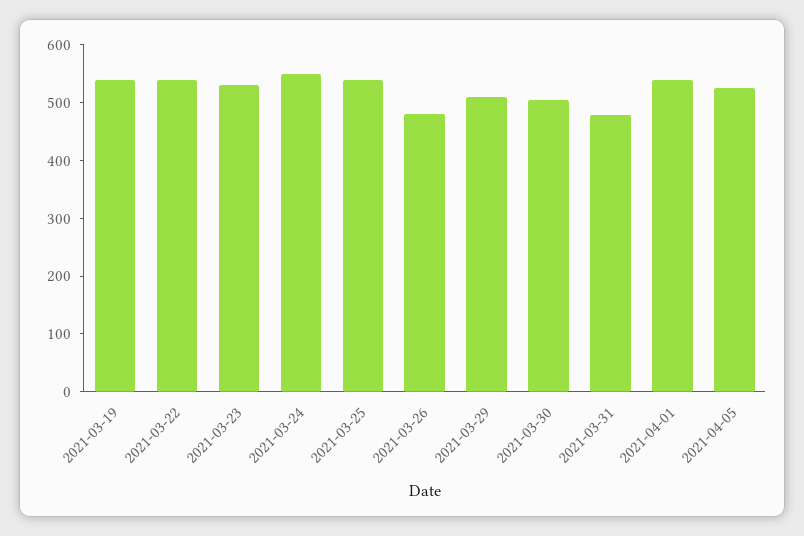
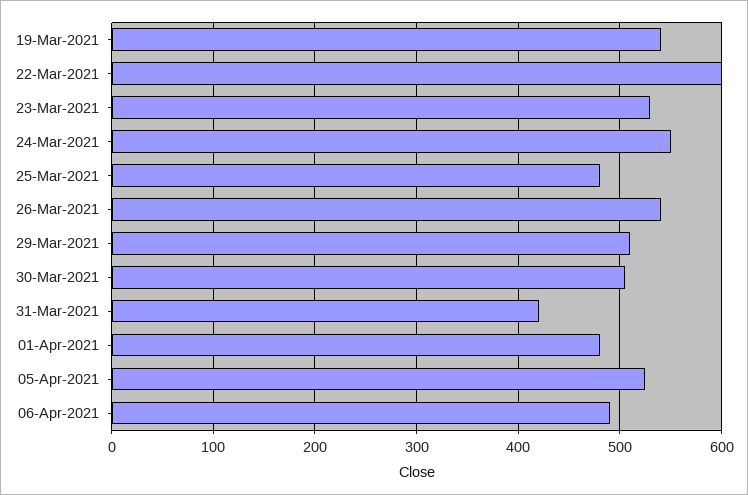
2021-03-22: 540 -> 600
2021-03-25: 540 -> 480
2021-03-26: 480 -> 540
2021-03-31: 480 -> 420
2021-04-01: 540 -> 480
06-Apr-2021: none -> 490

